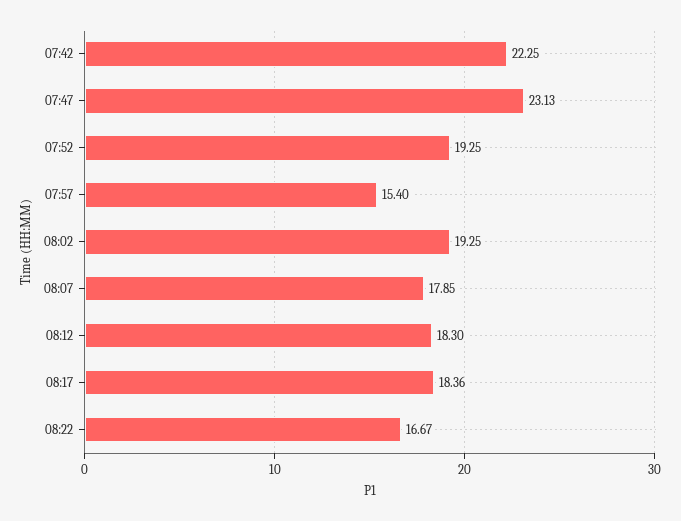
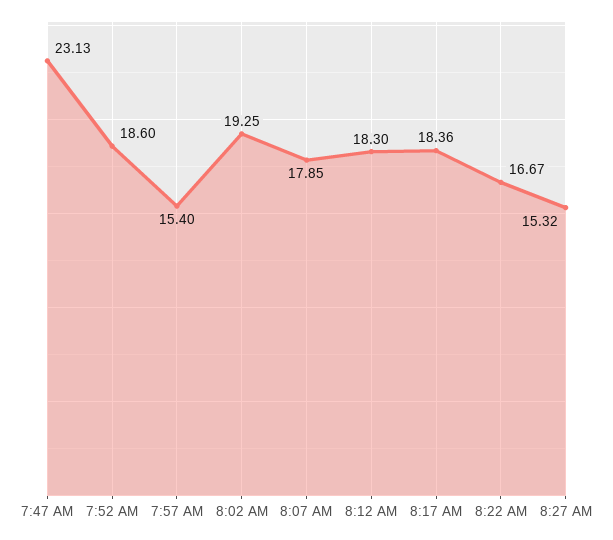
07:42: 22.25 -> none
07:52: 19.25 -> 18.6
8:27 AM: none -> 15.32

